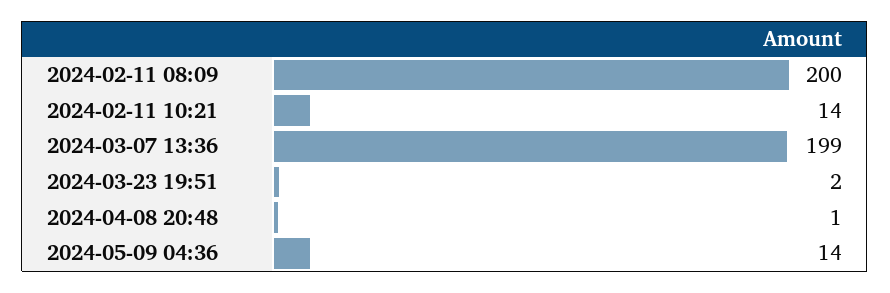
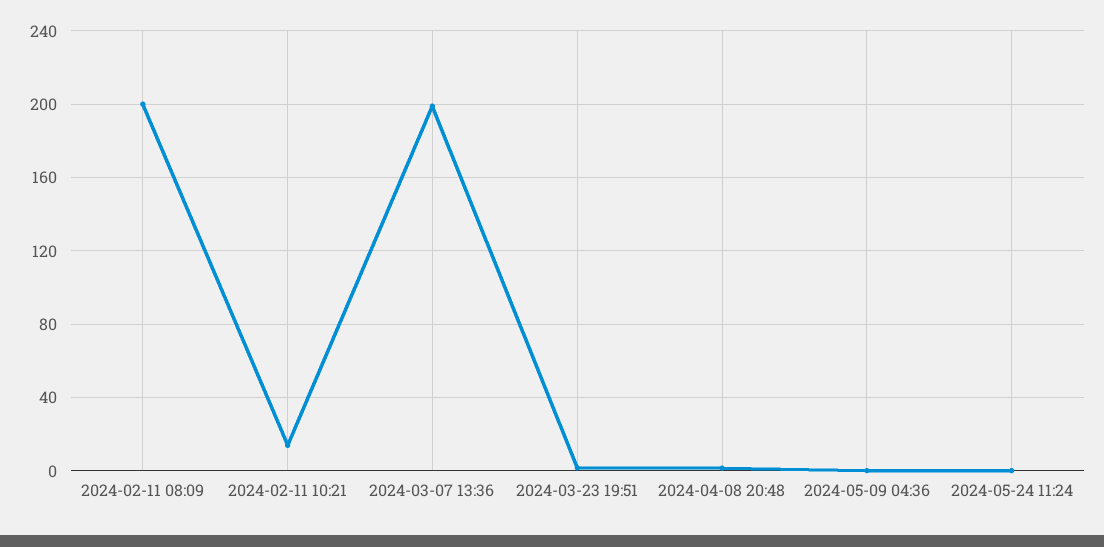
2024-05-09 04:36: 14 -> 0
2024-05-24 11:24: none -> 0

